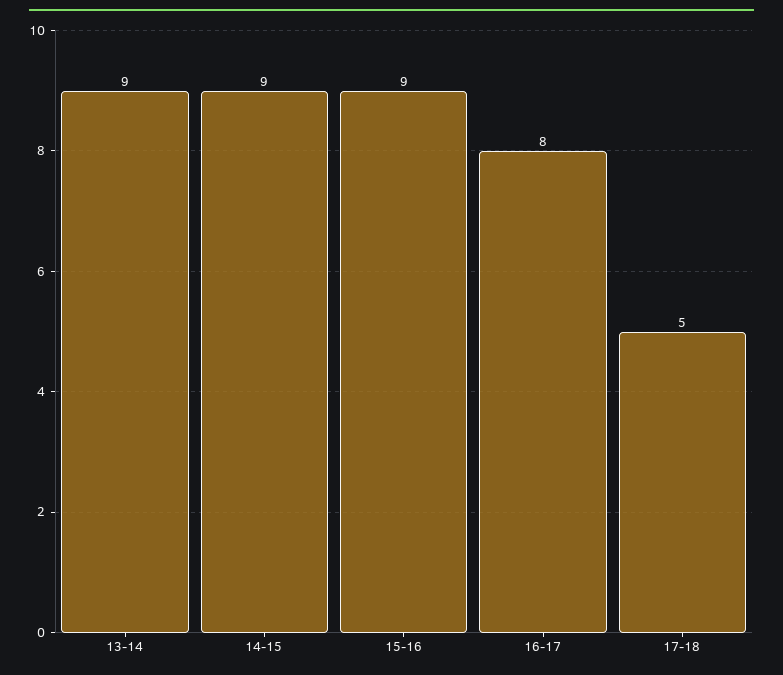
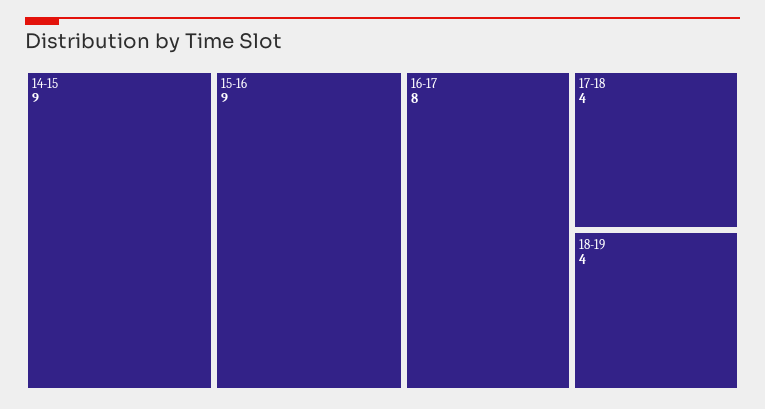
13-14: 9 -> none
17-18: 5 -> 4
18-19: none -> 4

